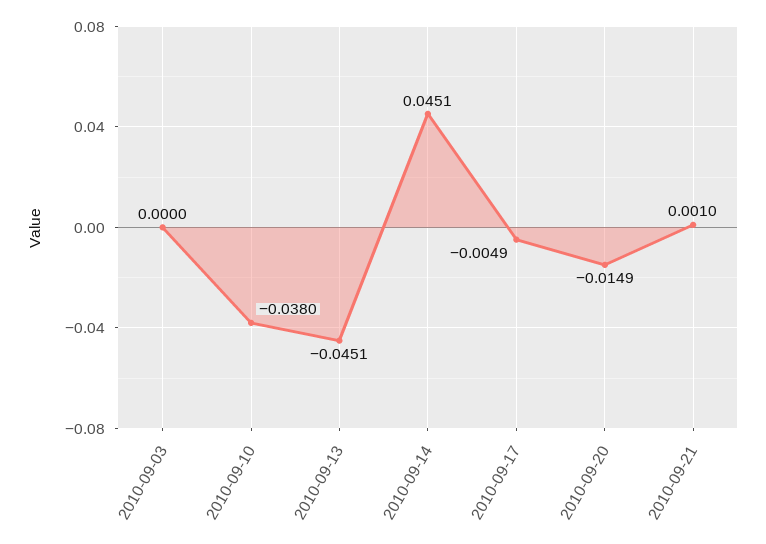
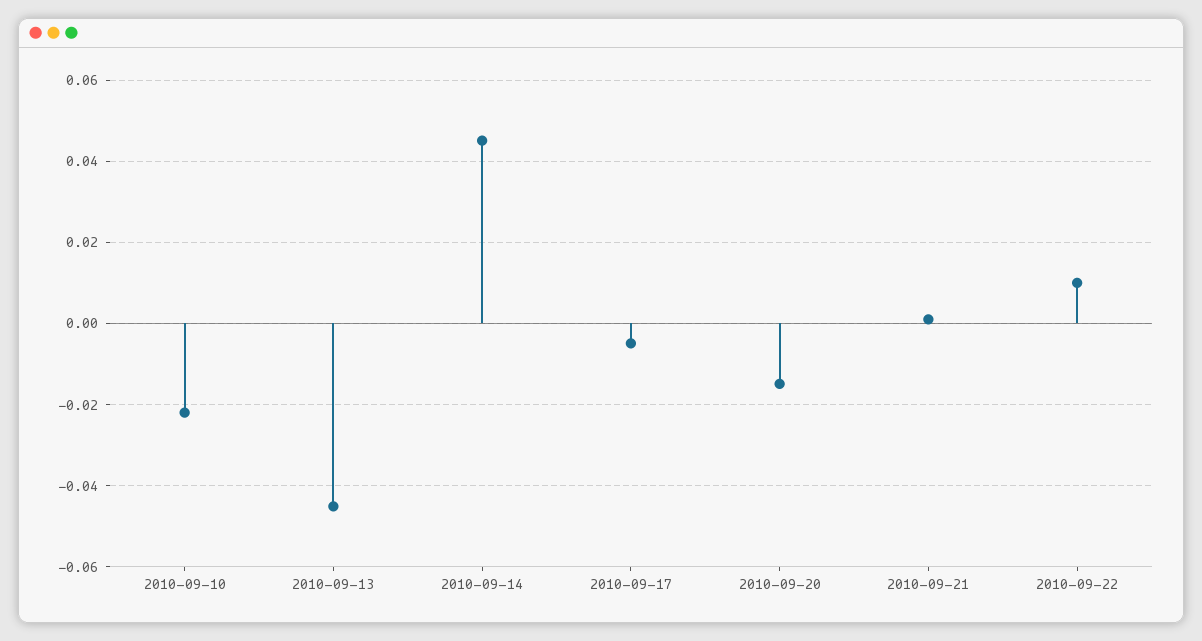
2010-09-03: 0 -> none
2010-09-10: -0.038 -> -0.022
2010-09-22: none -> 0.01

